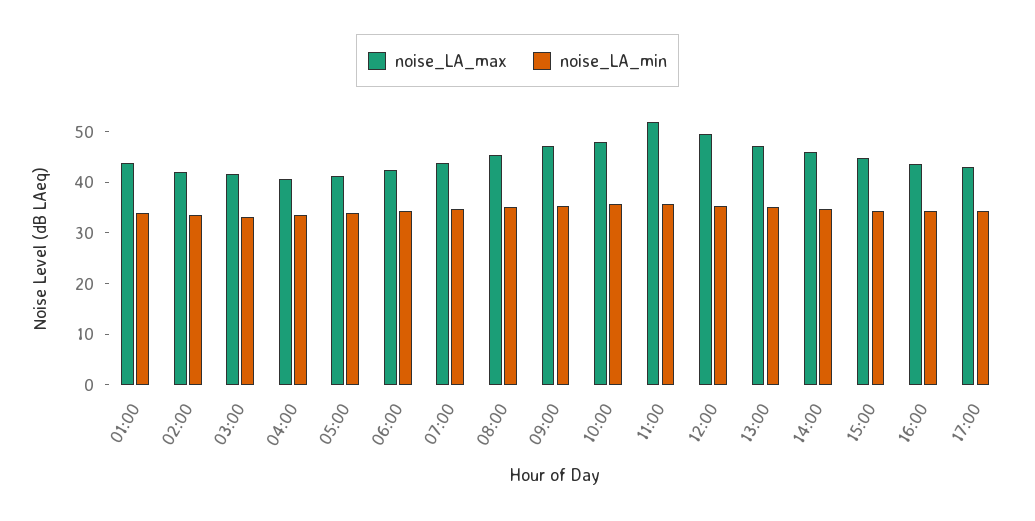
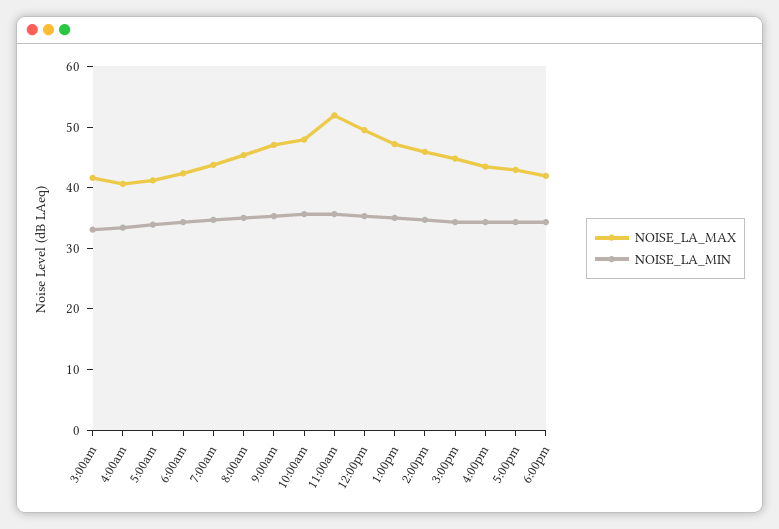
noise_LA_max, 01:00: 44 -> none
noise_LA_min, 01:00: 34 -> none
noise_LA_max, 02:00: 42 -> none
noise_LA_min, 02:00: 34 -> none
noise_LA_max, 6:00pm: none -> 42
noise_LA_min, 6:00pm: none -> 34

